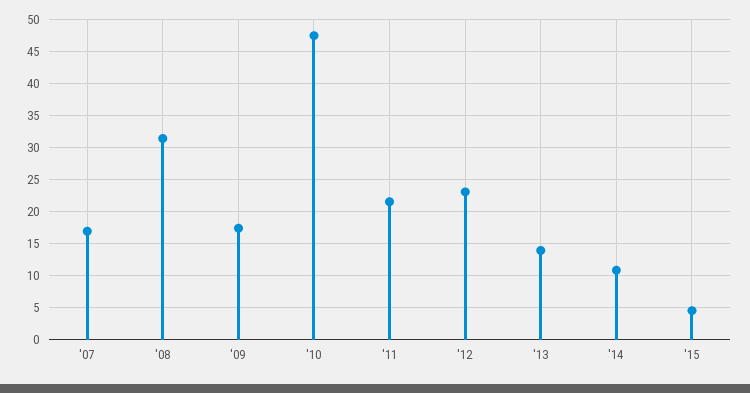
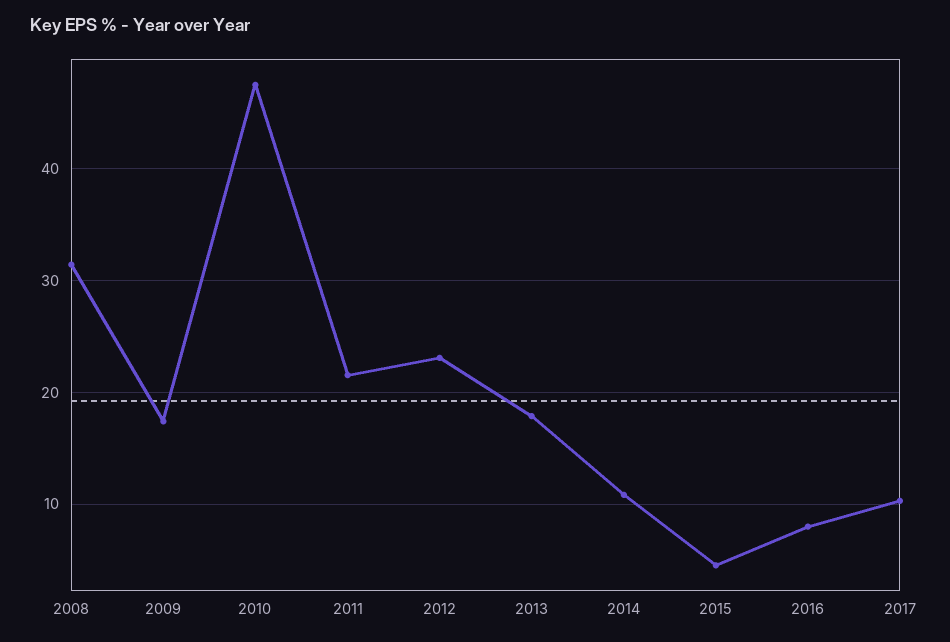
'07: 17 -> none
'13: 14 -> 18
2016: none -> 8
2017: none -> 10

